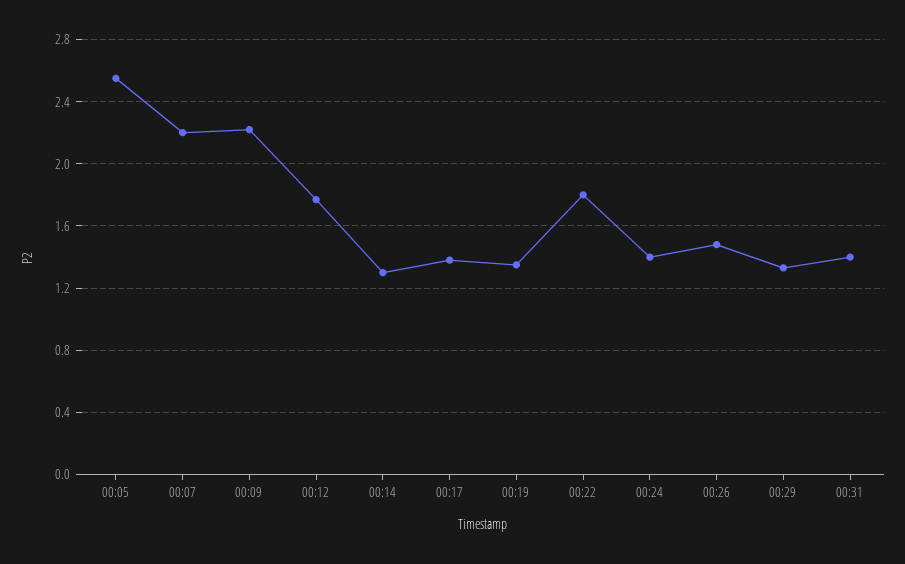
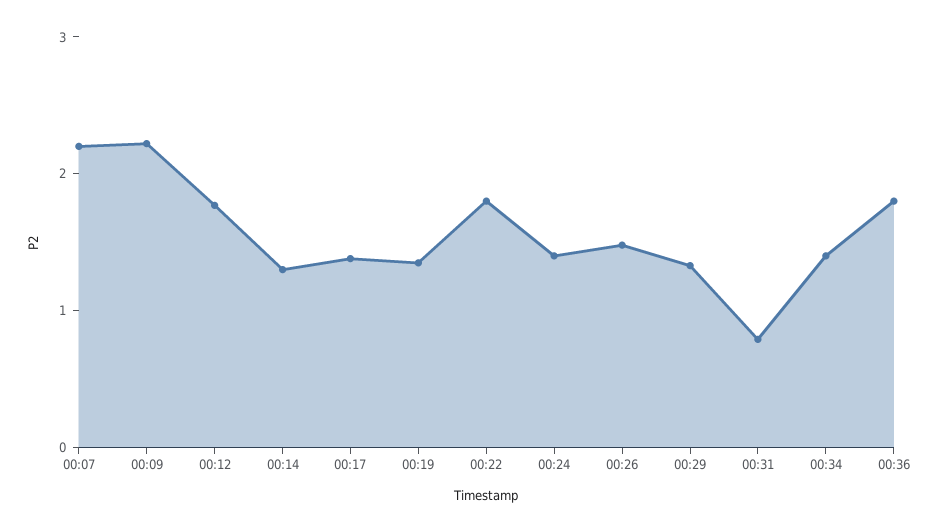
00:05: 2.55 -> none
00:31: 1.4 -> 0.8
00:34: none -> 1.4
00:36: none -> 1.8

